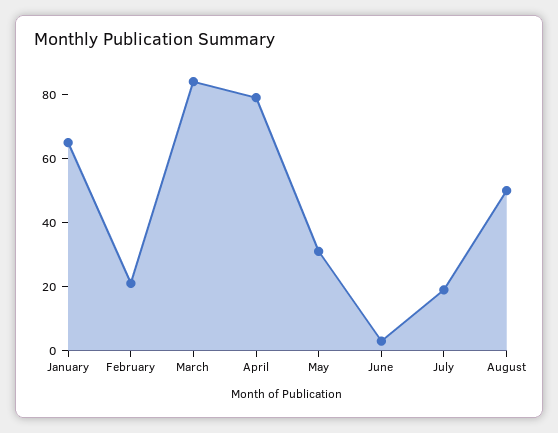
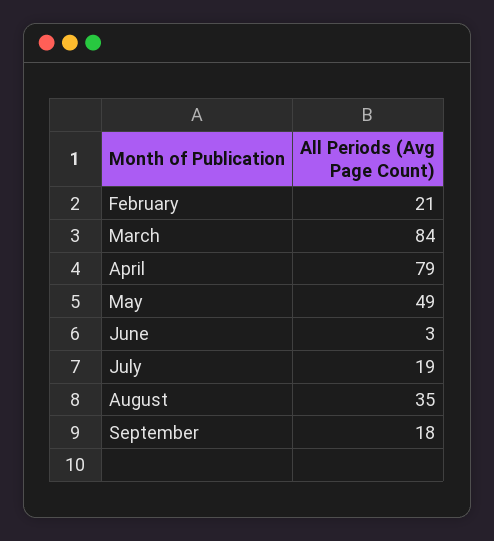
January: 65 -> none
May: 30 -> 49
August: 50 -> 35
September: none -> 18

